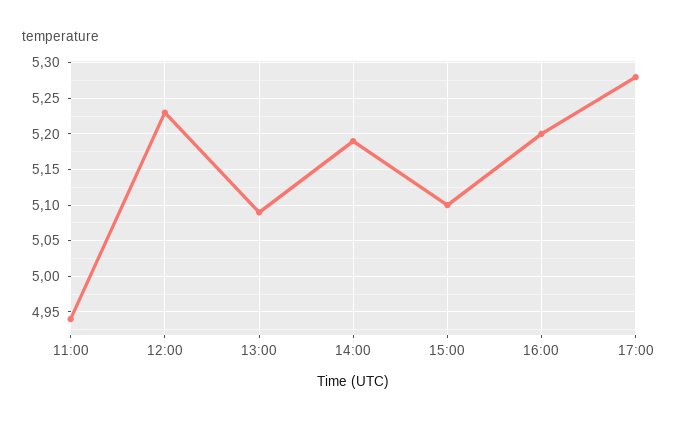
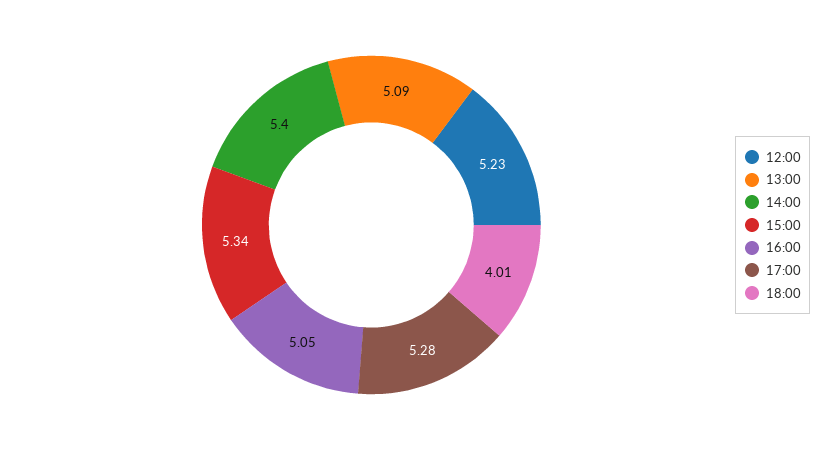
11:00: 4.94 -> none
14:00: 5.19 -> 5.4
15:00: 5.1 -> 5.34
16:00: 5.2 -> 5.05
18:00: none -> 4.01

